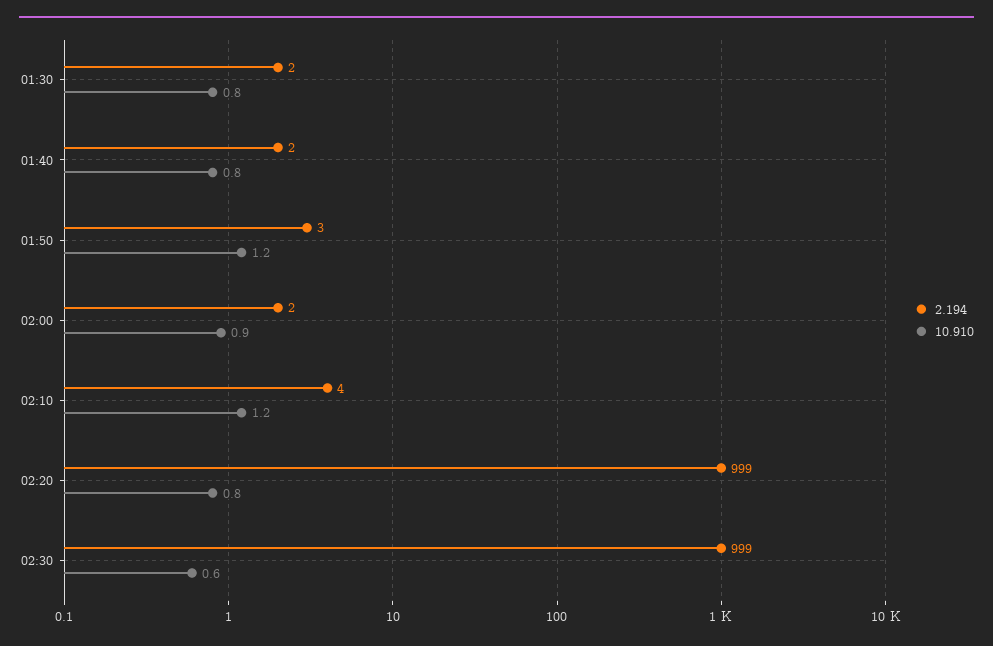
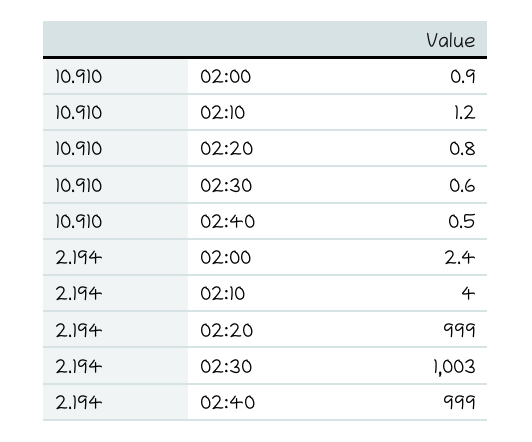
2.194, 01:30: 2 -> none
10.910, 01:30: 0.8 -> none
2.194, 01:40: 2 -> none
10.910, 01:40: 0.8 -> none
2.194, 01:50: 3 -> none
10.910, 01:50: 1.2 -> none
2.194, 02:30: 999 -> 1003
10.910, 02:40: none -> 0.5
2.194, 02:40: none -> 999

